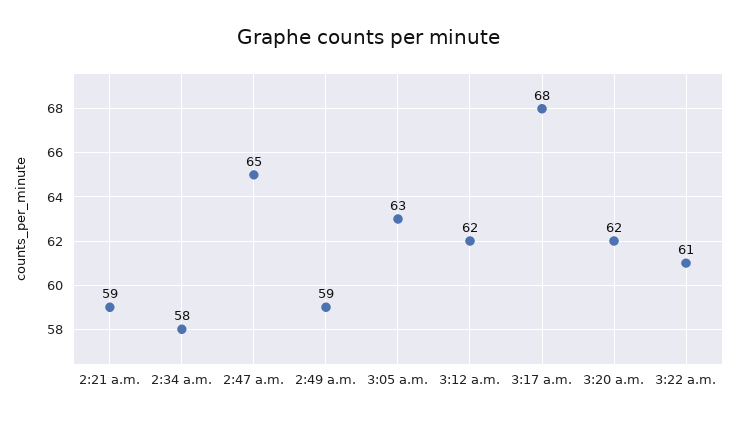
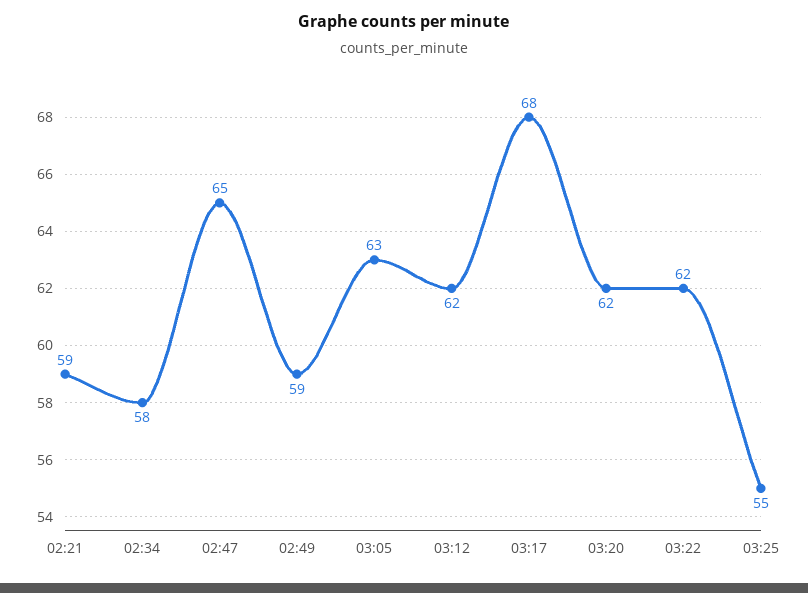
3:22 a.m.: 61 -> 62
03:25: none -> 55

